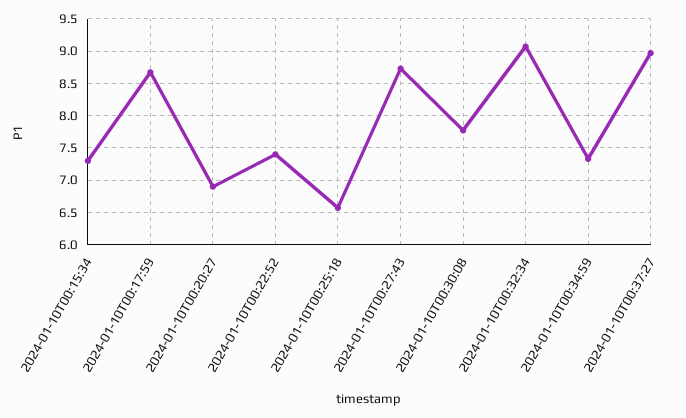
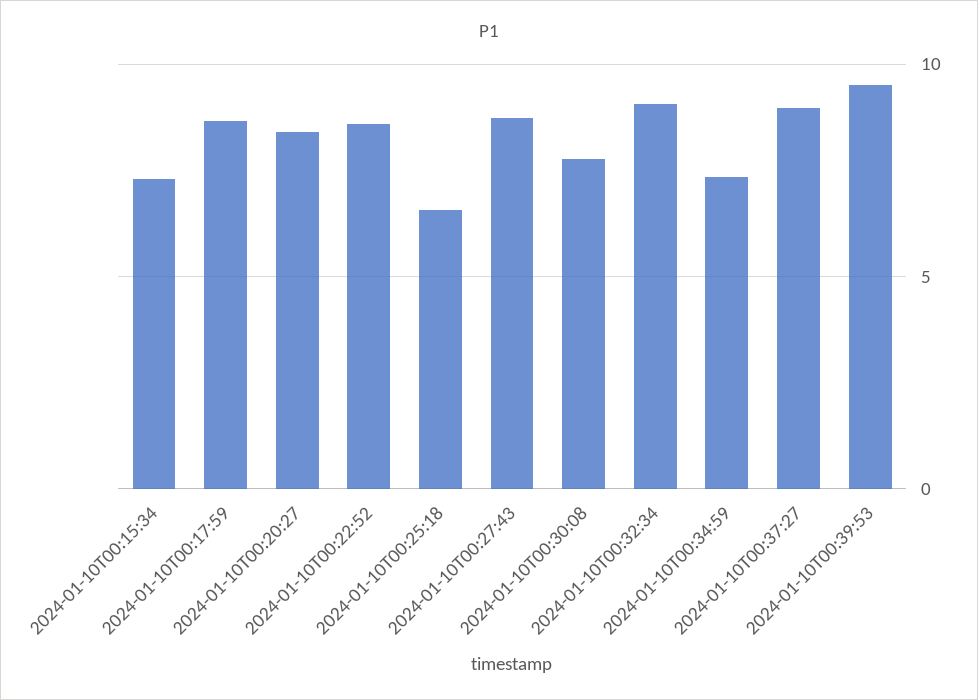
2024-01-10T00:20:27: 6.9 -> 8.5
2024-01-10T00:22:52: 7.4 -> 8.5
2024-01-10T00:39:53: none -> 9.5

